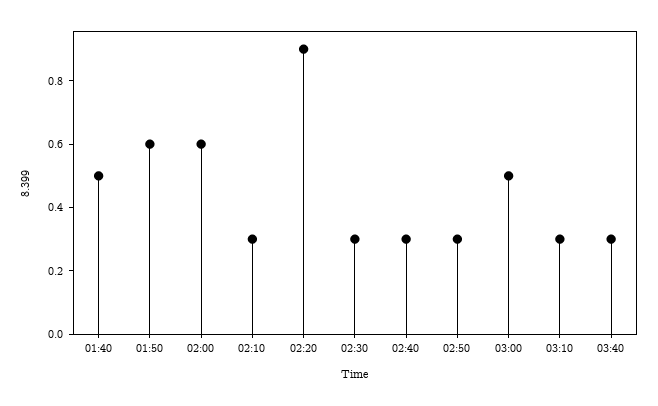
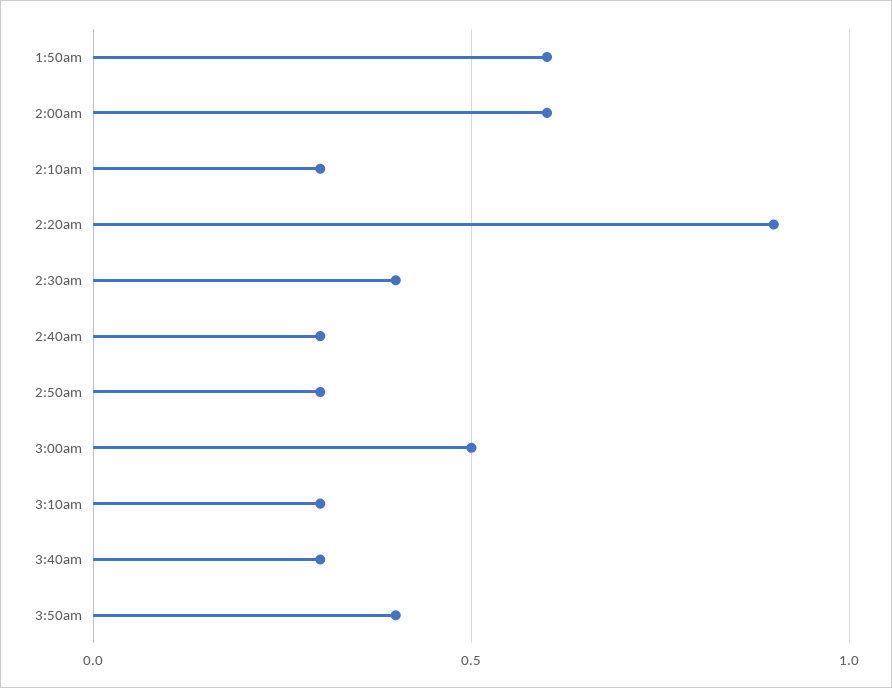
01:40: 0.5 -> none
02:30: 0.3 -> 0.4
3:50am: none -> 0.4

